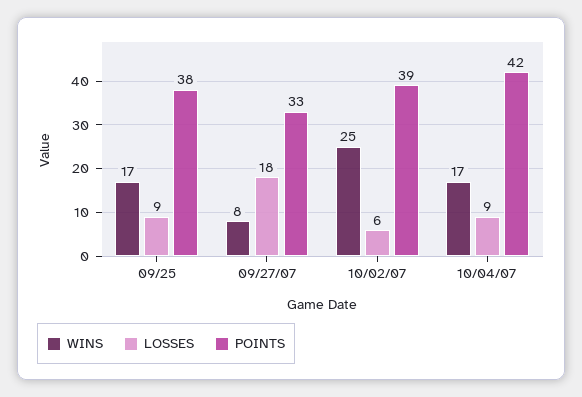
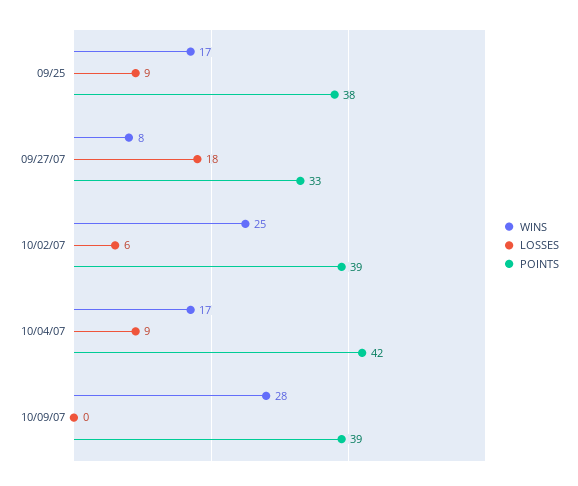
WINS, 10/09/07: none -> 28
LOSSES, 10/09/07: none -> 0
POINTS, 10/09/07: none -> 39

